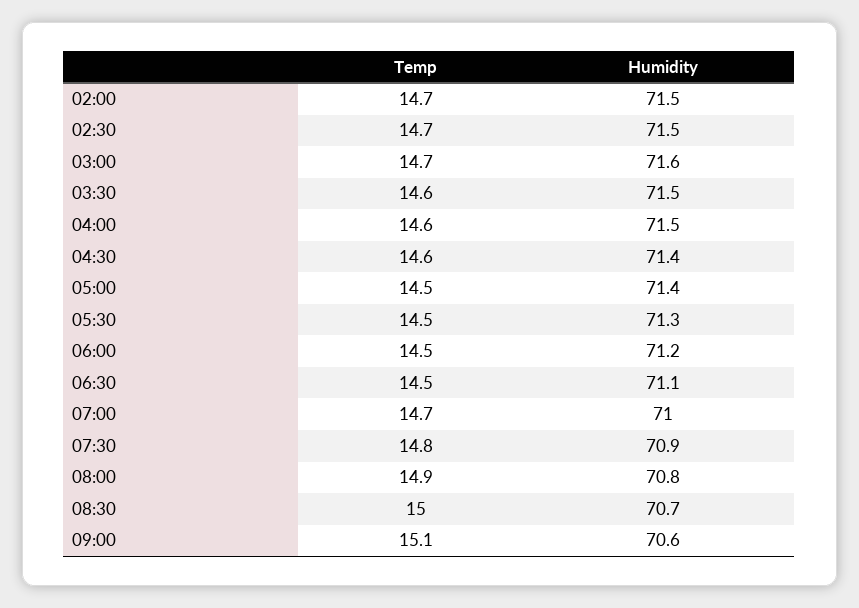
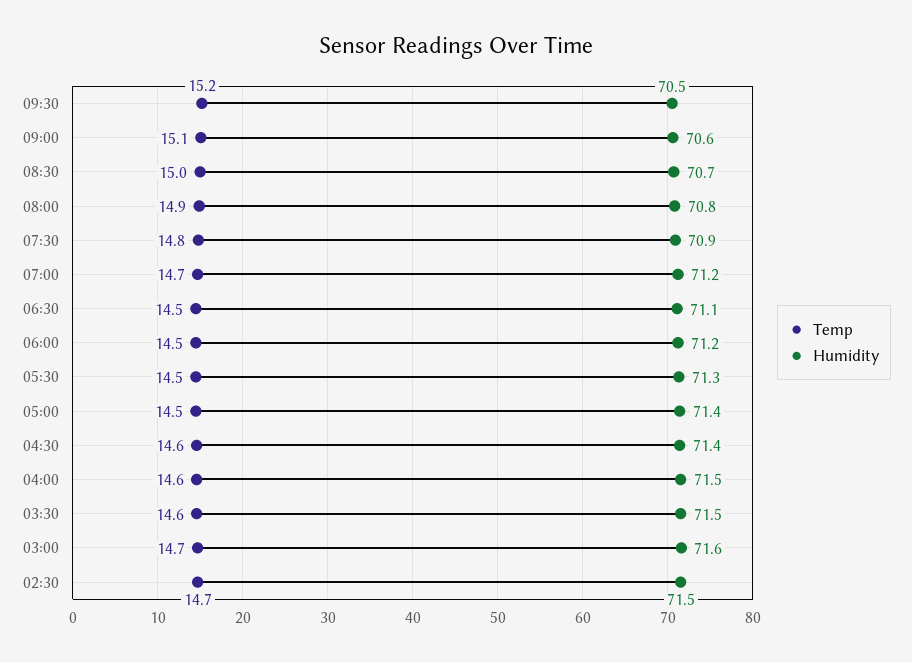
Temp, 02:00: 14.7 -> none
Humidity, 02:00: 71.5 -> none
Humidity, 07:00: 71 -> 71.2
Temp, 09:30: none -> 15.2
Humidity, 09:30: none -> 70.5

